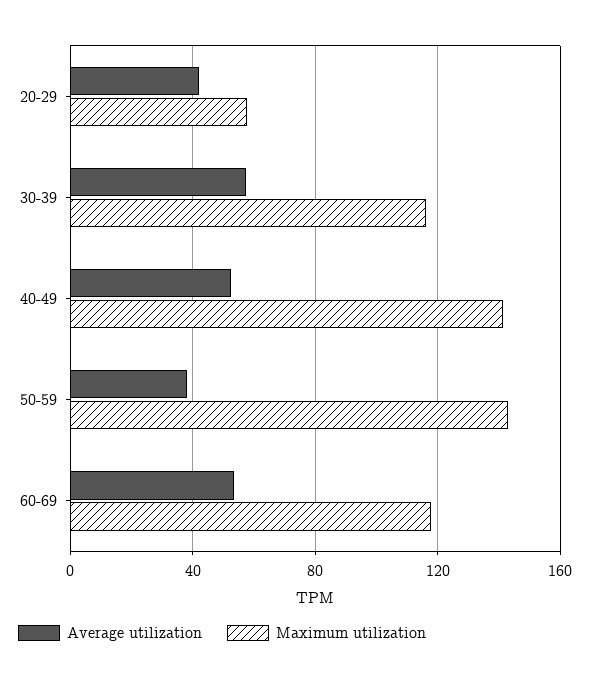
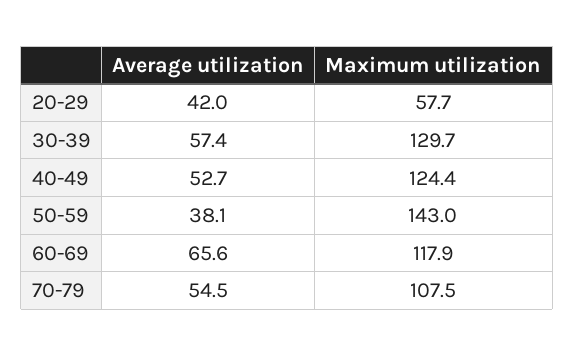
Maximum utilization, 30-39: 115 -> 129.7
Maximum utilization, 40-49: 140 -> 124.4
Average utilization, 60-69: 55 -> 65.6
Average utilization, 70-79: none -> 54.5
Maximum utilization, 70-79: none -> 107.5

